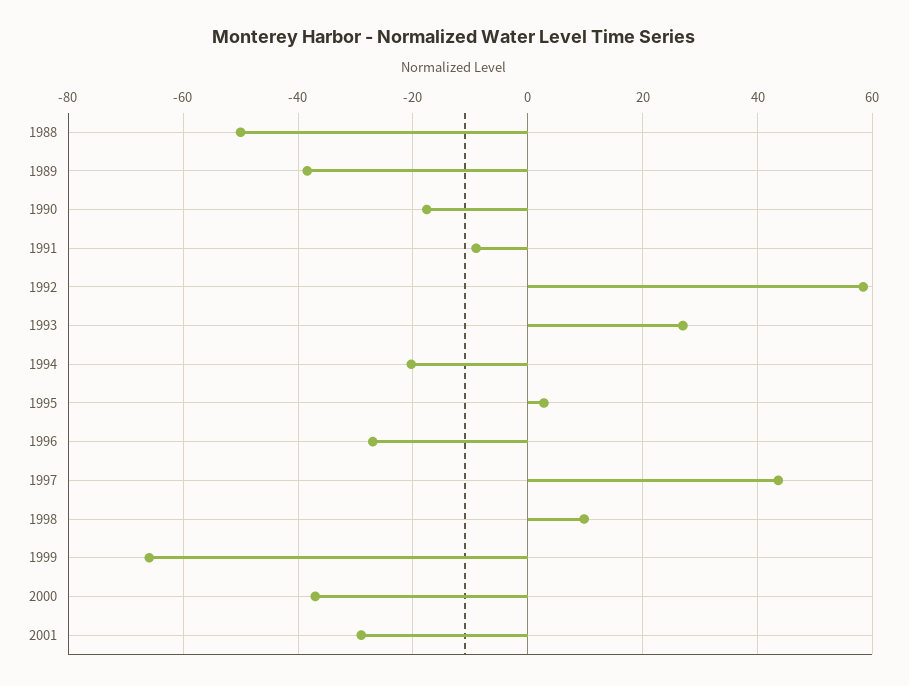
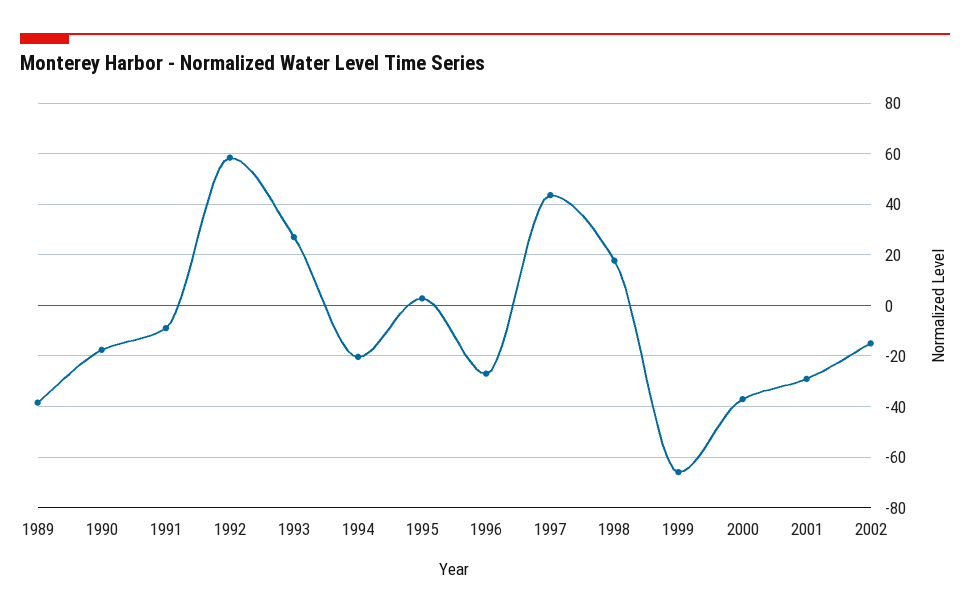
1988: -50 -> none
1998: 10 -> 17.5
2002: none -> -15

